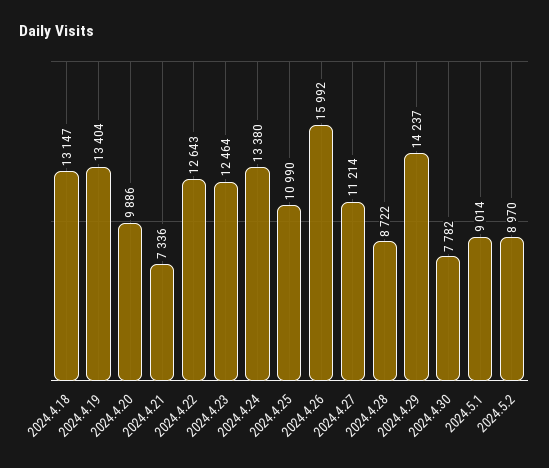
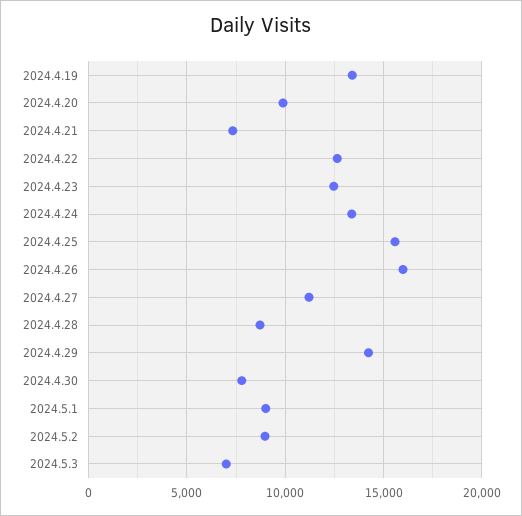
2024.4.18: 13147 -> none
2024.4.25: 10990 -> 15500
2024.5.3: none -> 7000

